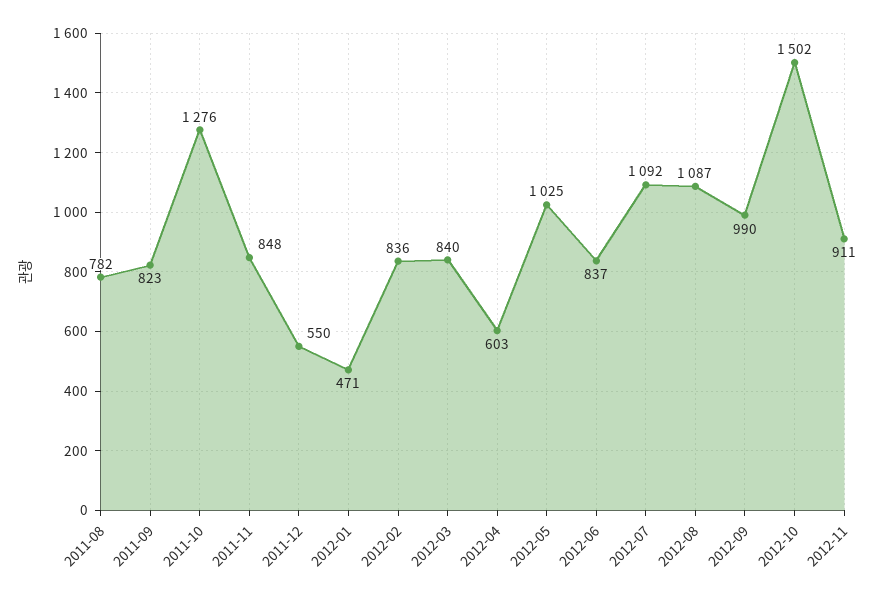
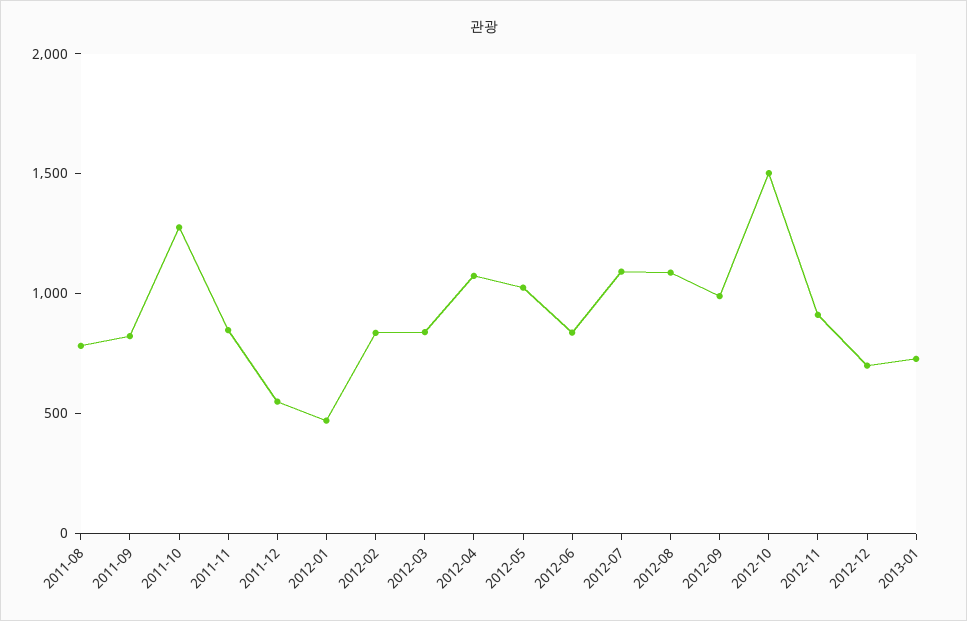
2012-04: 603 -> 1100
2012-12: none -> 700
2013-01: none -> 700

